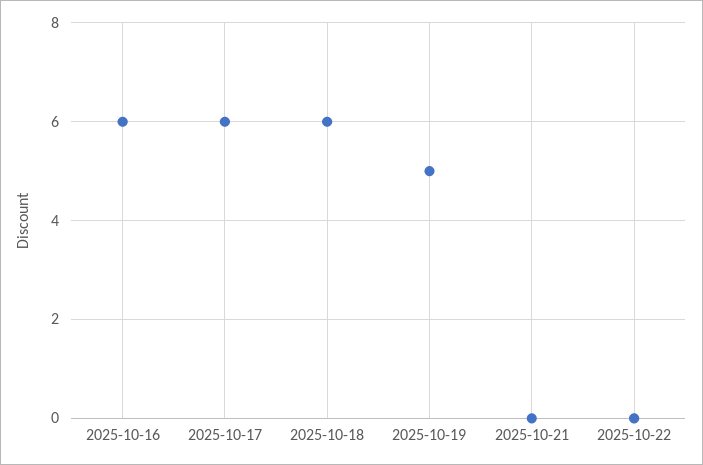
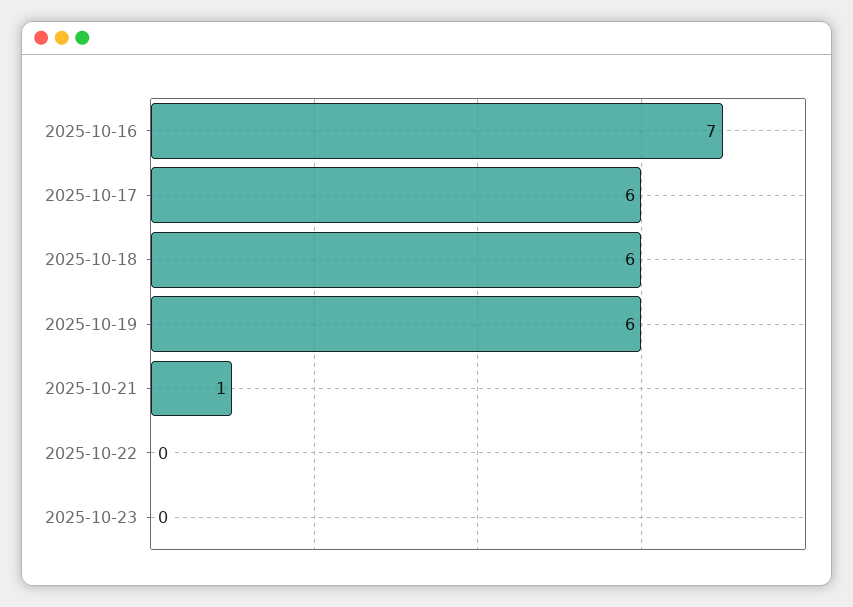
2025-10-16: 6 -> 7
2025-10-19: 5 -> 6
2025-10-21: 0 -> 1
2025-10-23: none -> 0

